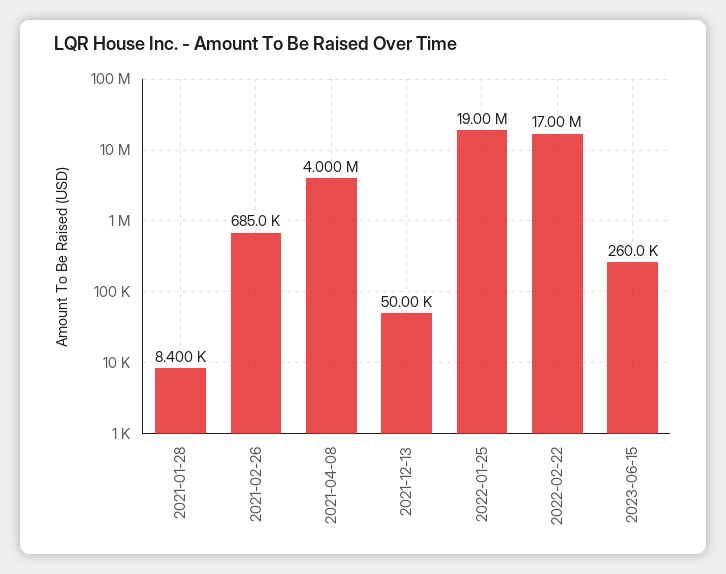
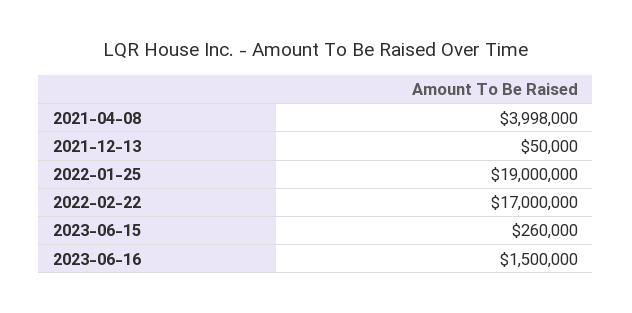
2021-01-28: 8400 -> none
2021-02-26: 685000 -> none
2021-04-08: 4000000 -> 3998000
2023-06-16: none -> 1500000

